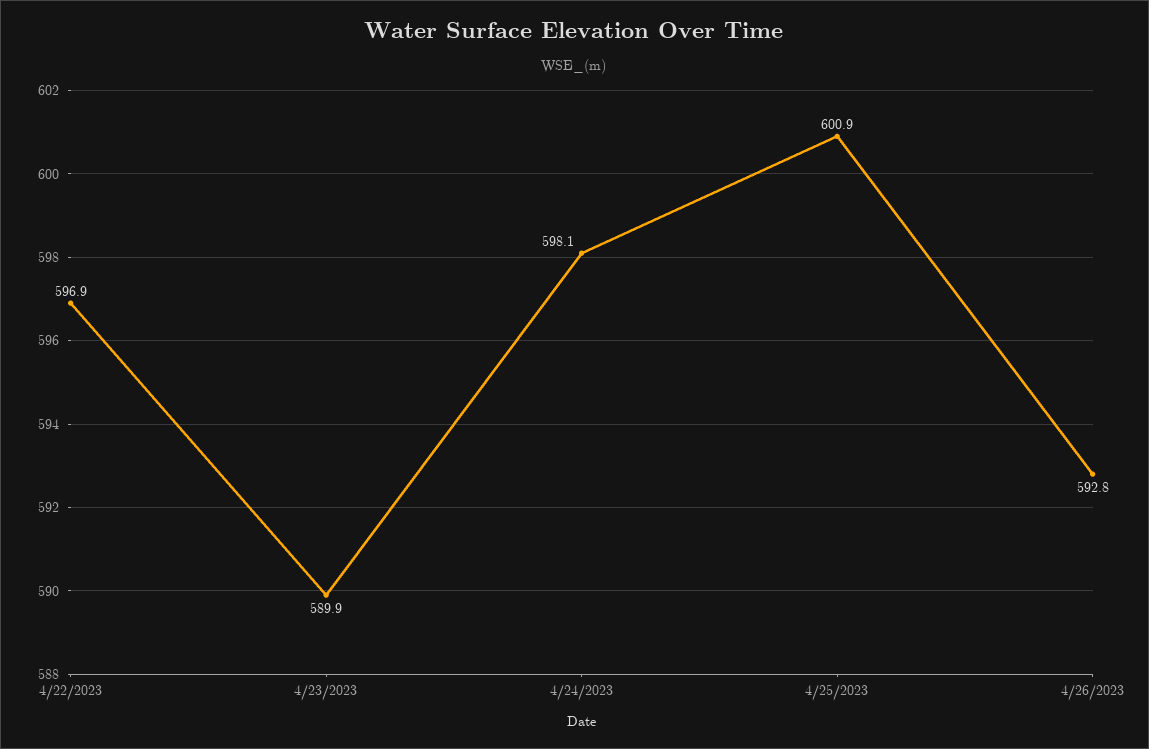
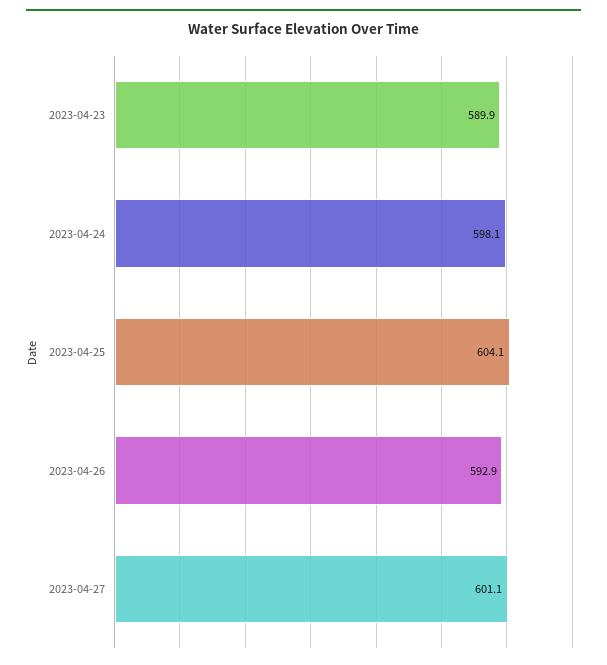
4/22/2023: 596.9 -> none
4/25/2023: 600.9 -> 604.1
4/26/2023: 592.8 -> 592.9
2023-04-27: none -> 601.1

